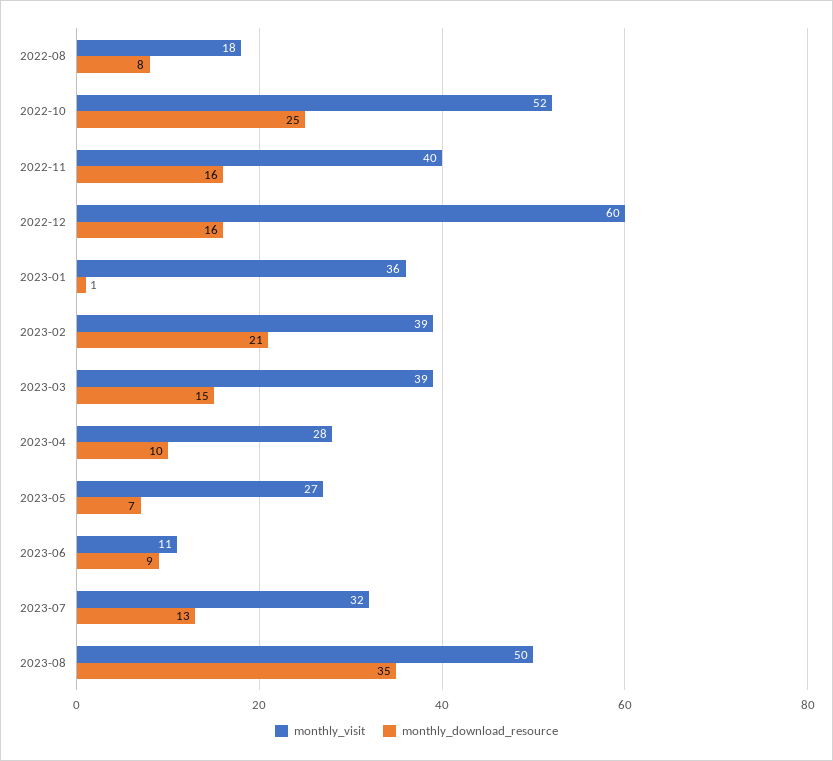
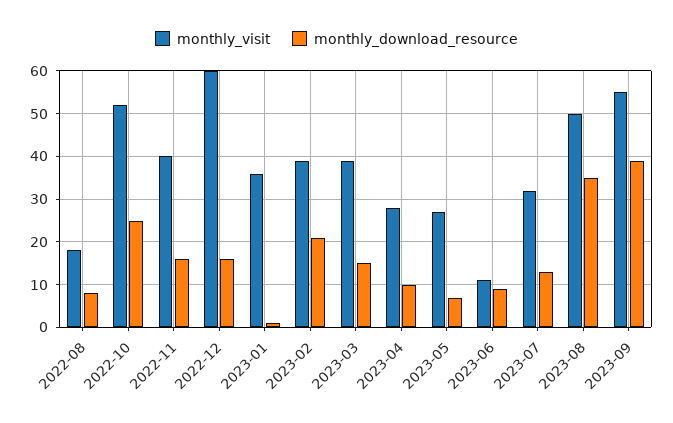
monthly_visit, 2023-09: none -> 55
monthly_download_resource, 2023-09: none -> 40

